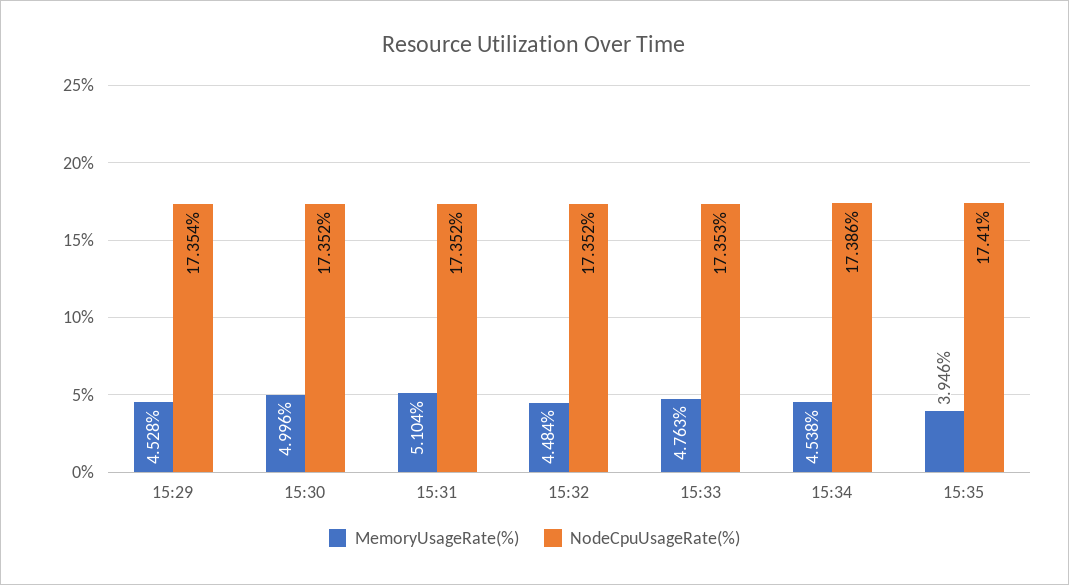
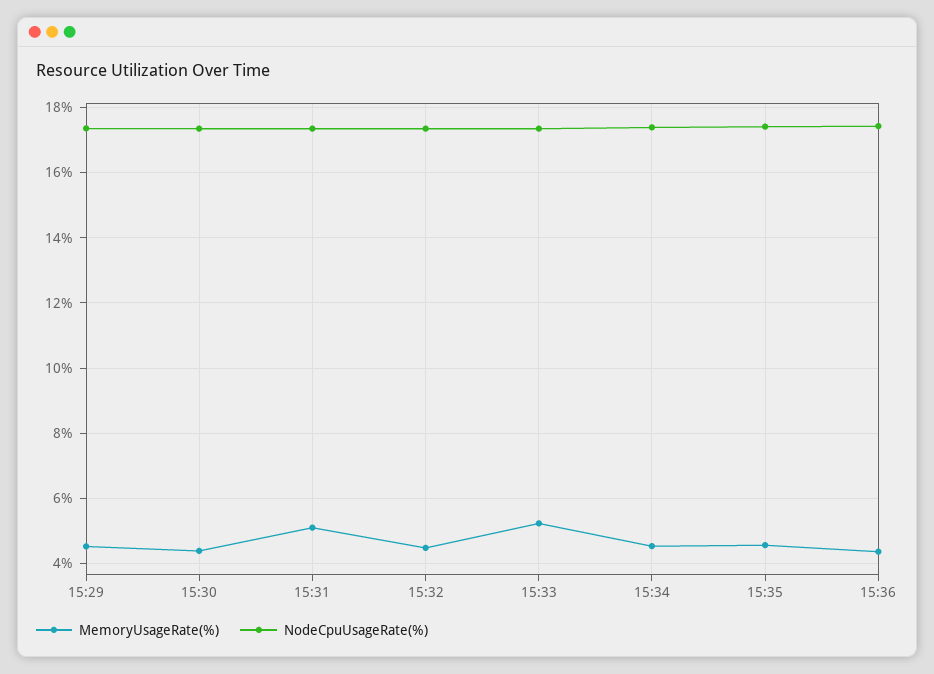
MemoryUsageRate(%), 15:30: 4.996 -> 4.4
MemoryUsageRate(%), 15:33: 4.763 -> 5.2
MemoryUsageRate(%), 15:35: 3.946 -> 4.6
MemoryUsageRate(%), 15:36: none -> 4.4
NodeCpuUsageRate(%), 15:36: none -> 17.4

